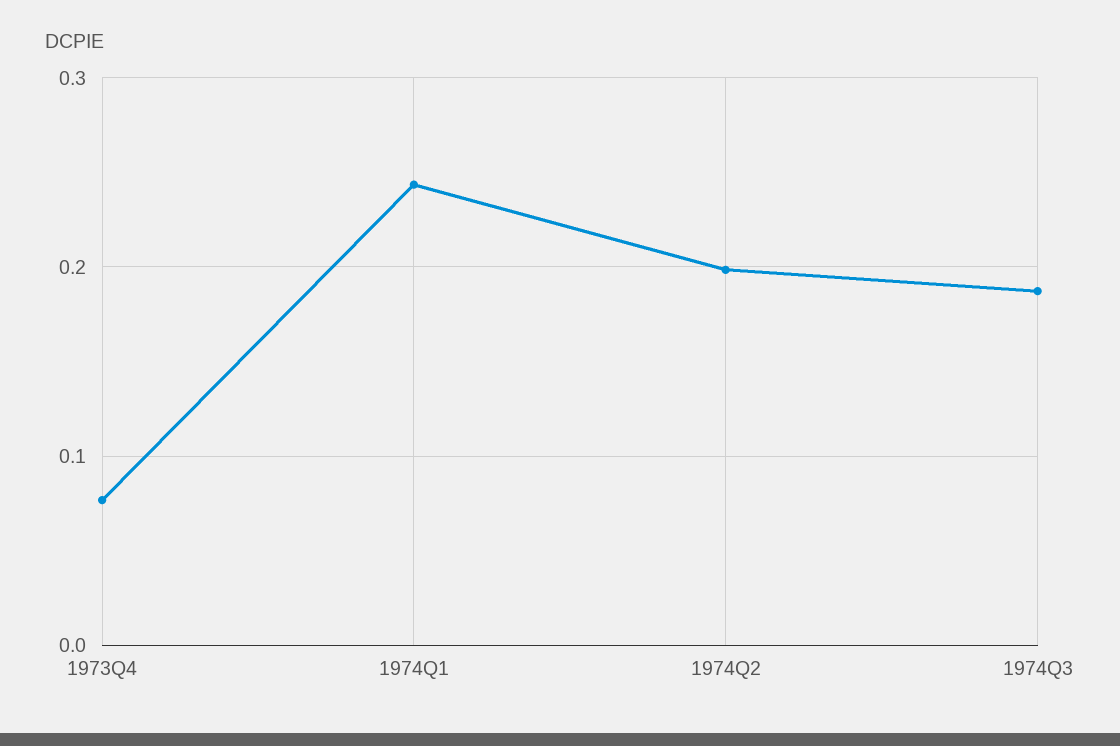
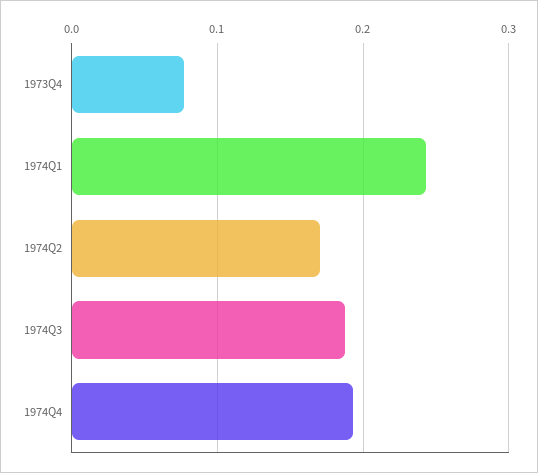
1974Q2: 0.2 -> 0.17
1974Q4: none -> 0.19

